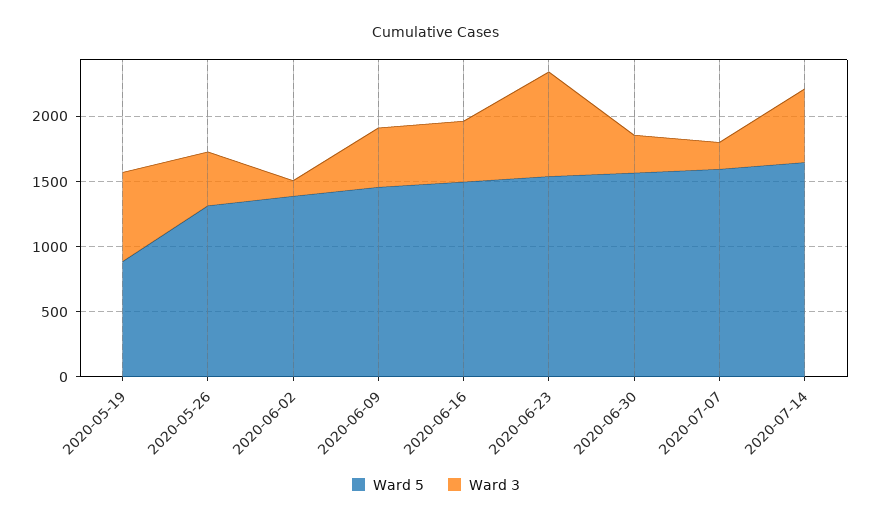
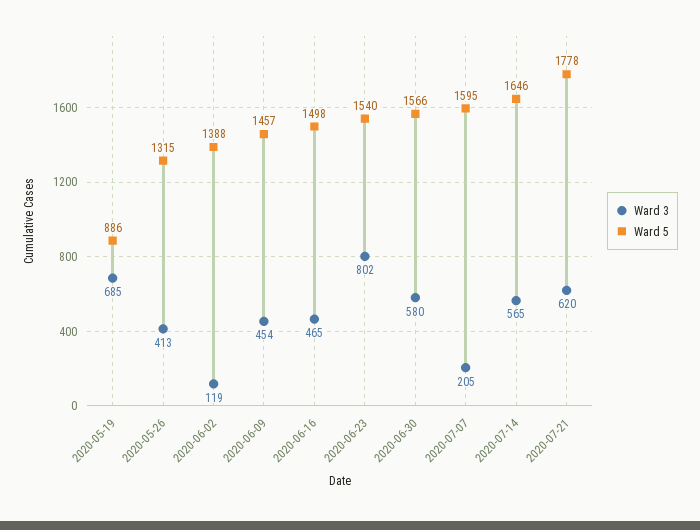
Ward 3, 2020-06-30: 300 -> 580
Ward 3, 2020-07-21: none -> 620
Ward 5, 2020-07-21: none -> 1778

